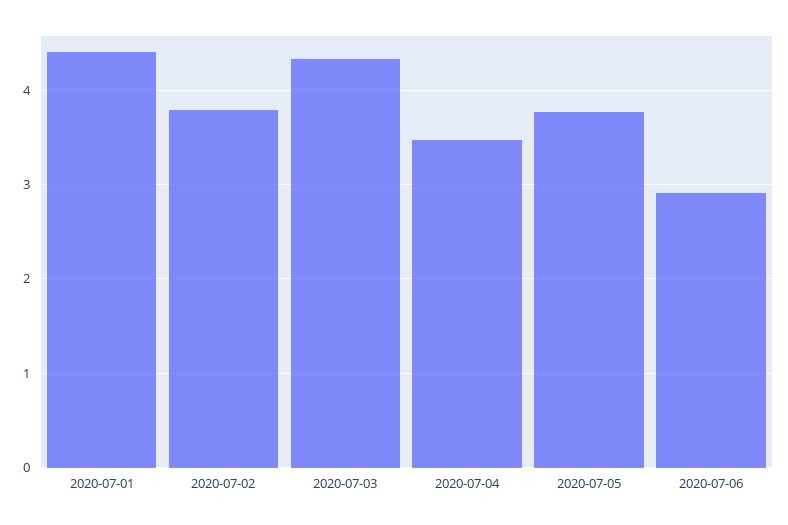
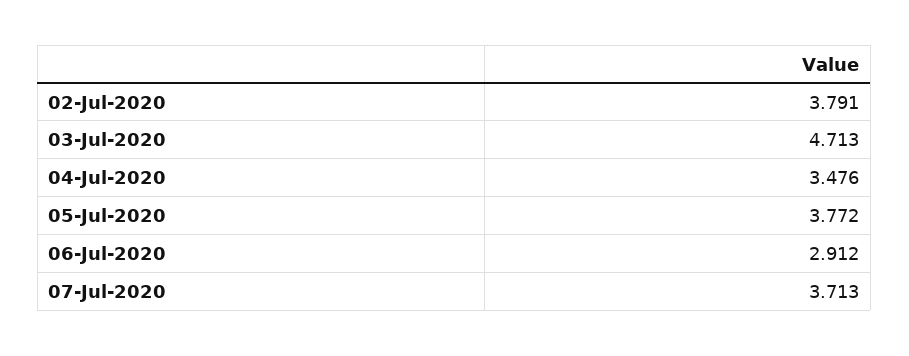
2020-07-01: 4.4 -> none
2020-07-03: 4.3 -> 4.713
07-Jul-2020: none -> 3.713

